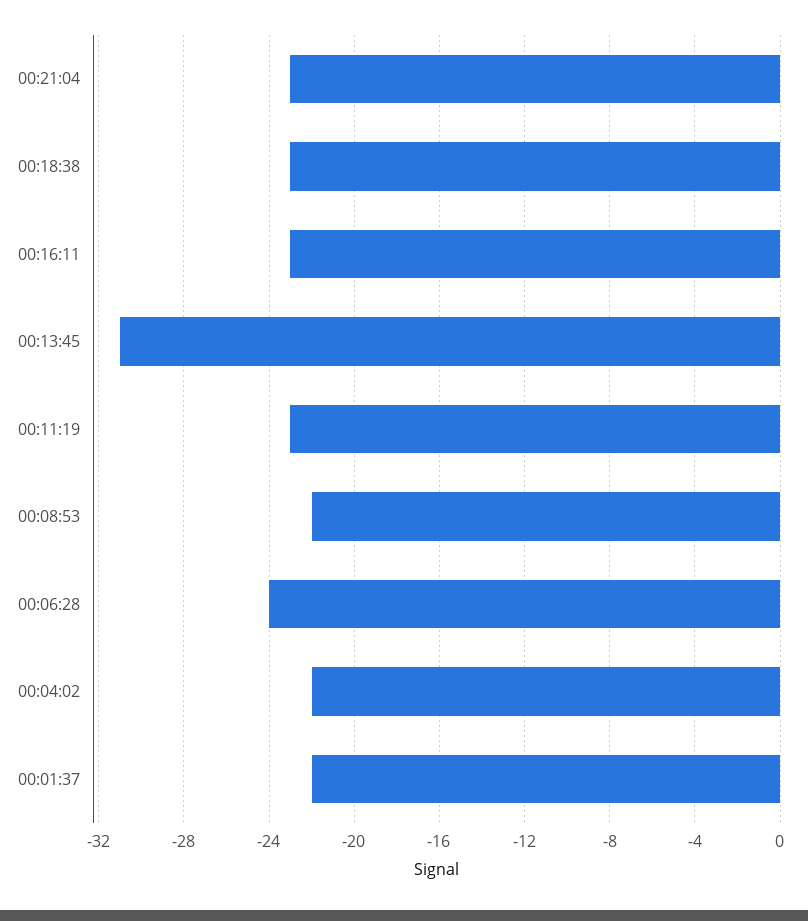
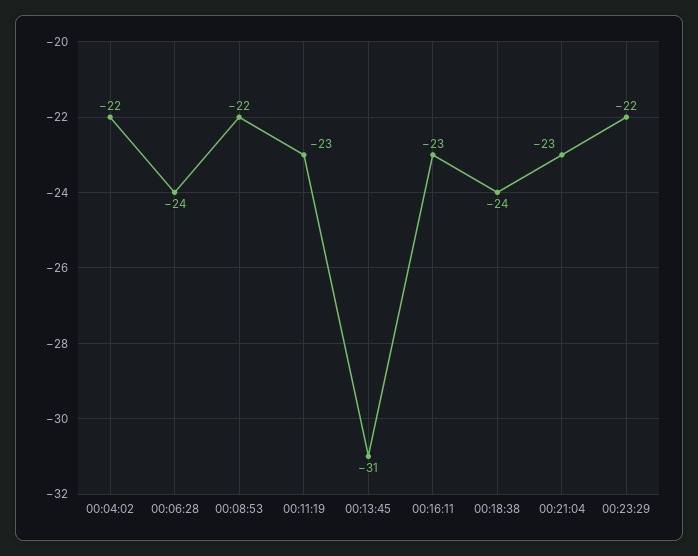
00:18:38: -23 -> -24
00:01:37: -22 -> none
00:23:29: none -> -22

